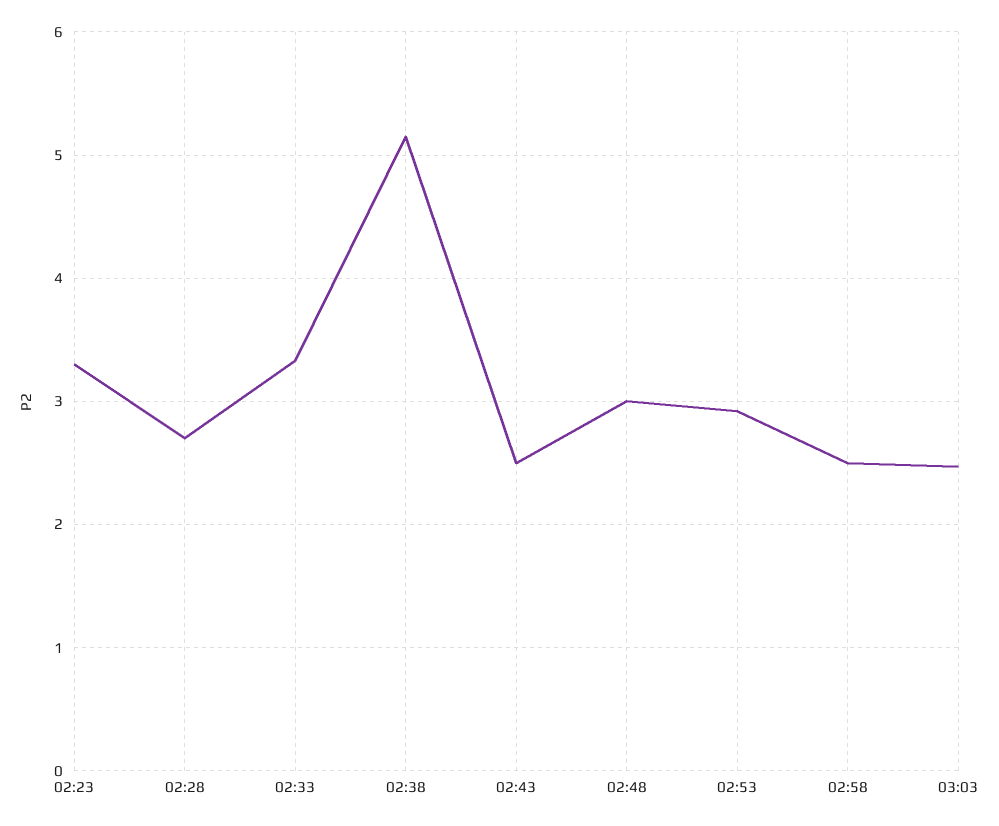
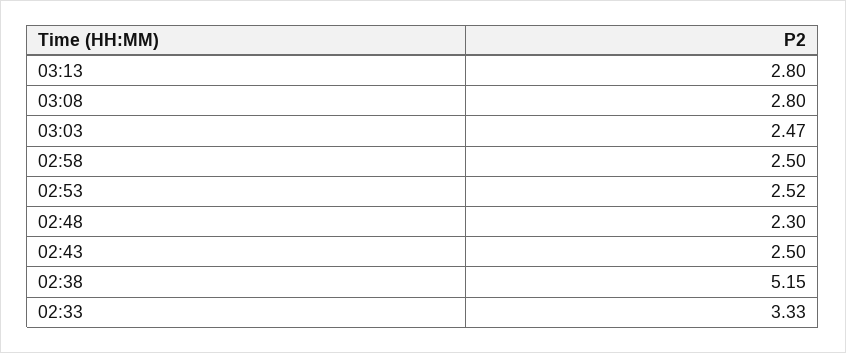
02:23: 3.3 -> none
02:28: 2.7 -> none
02:48: 3 -> 2.3
02:53: 2.9 -> 2.52
03:13: none -> 2.8
03:08: none -> 2.8

